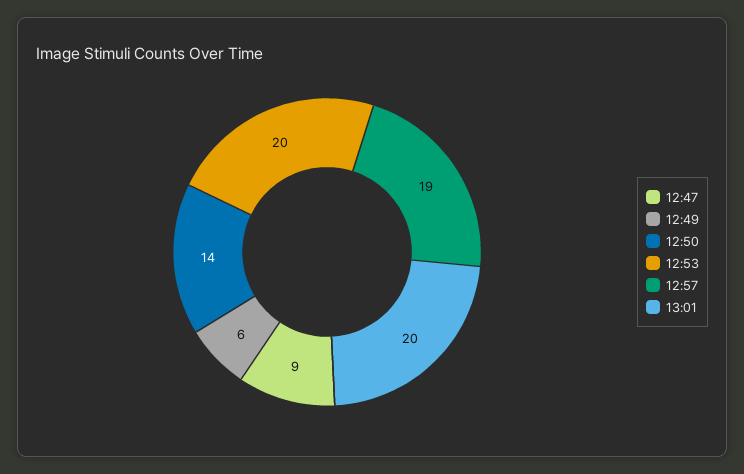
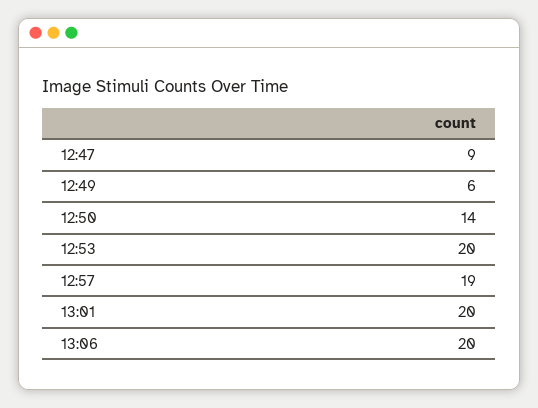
13:06: none -> 20

